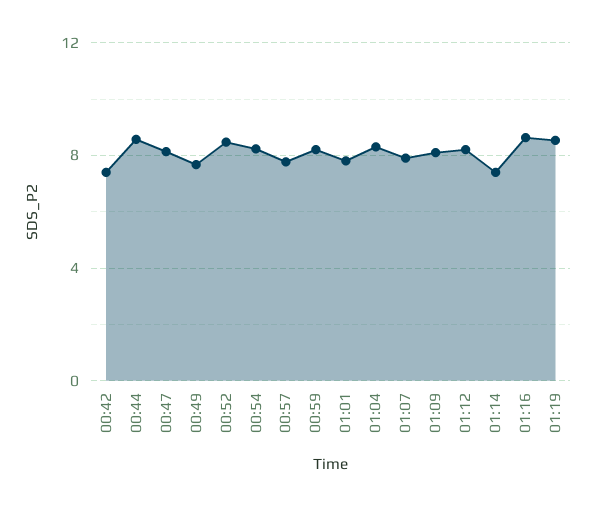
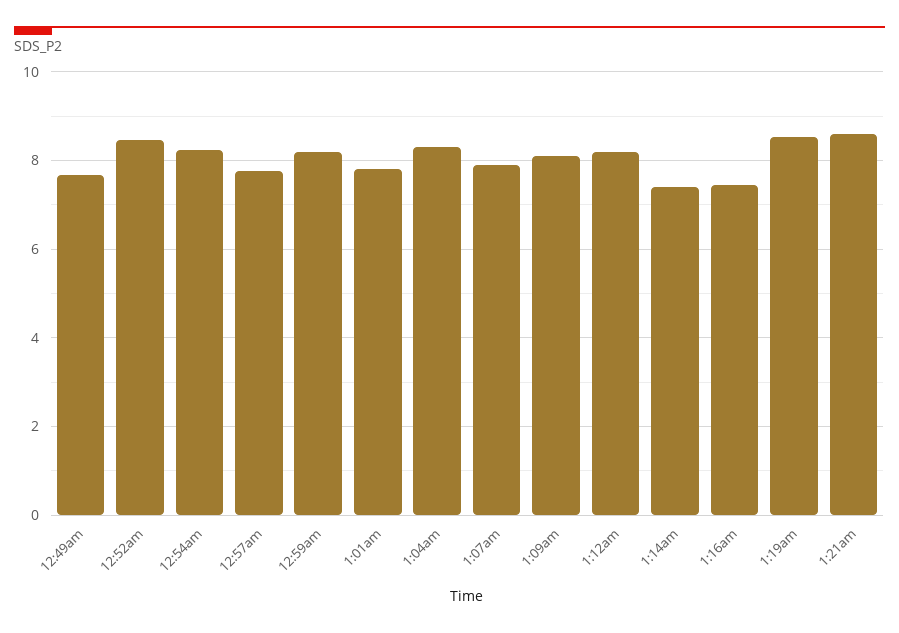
00:42: 7.5 -> none
00:44: 8.5 -> none
00:47: 8 -> none
01:16: 8.5 -> 7.4
1:21am: none -> 8.6

